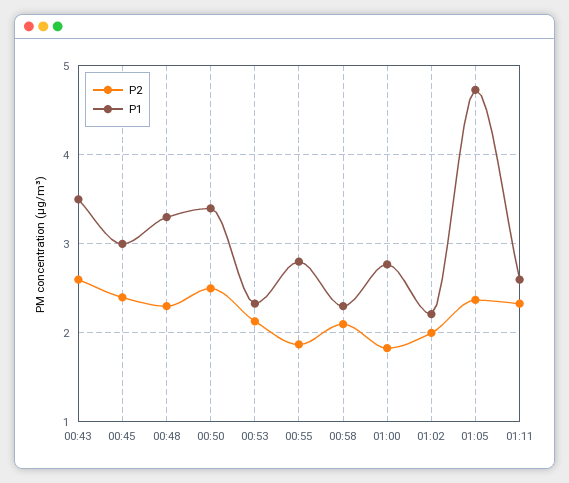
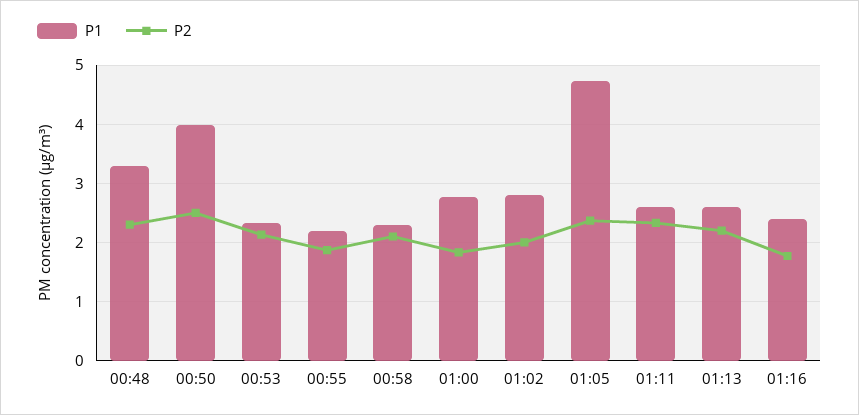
P2, 00:43: 2.6 -> none
P1, 00:43: 3.5 -> none
P2, 00:45: 2.4 -> none
P1, 00:45: 3 -> none
P1, 00:50: 3.4 -> 4
P1, 00:55: 2.8 -> 2.2
P1, 01:02: 2.2 -> 2.8
P1, 01:13: none -> 2.6
P2, 01:13: none -> 2.2
P1, 01:16: none -> 2.4
P2, 01:16: none -> 1.8

